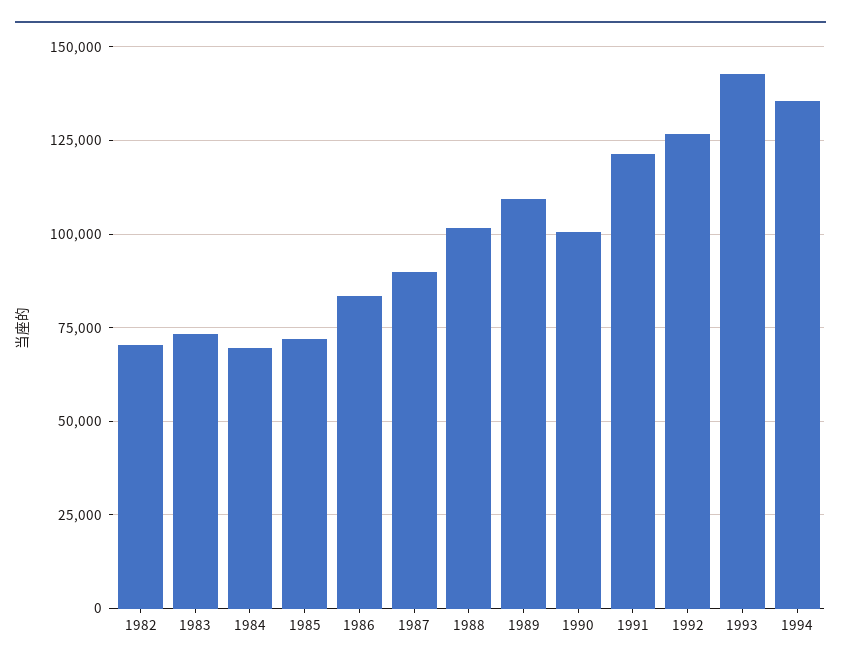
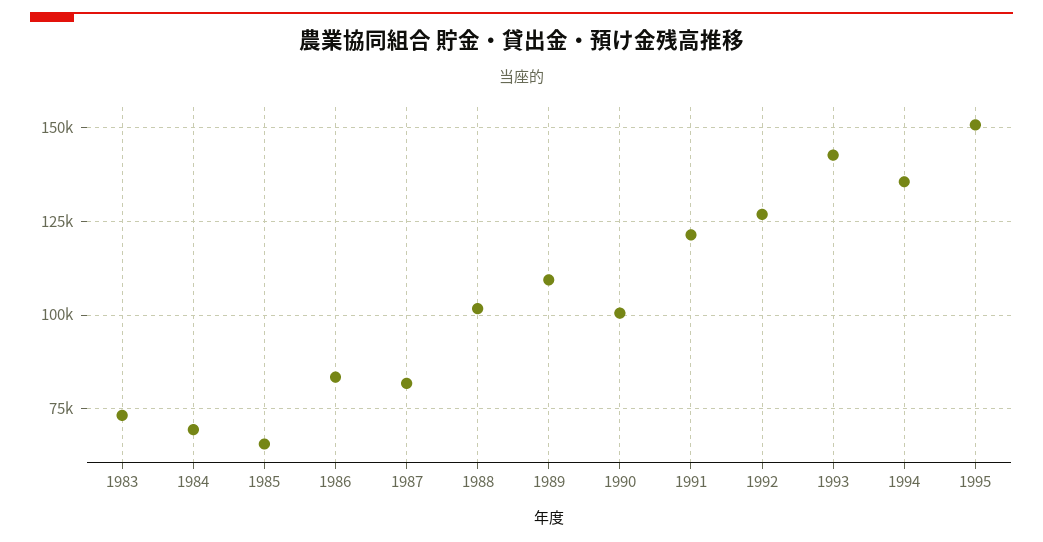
1982: 70000 -> none
1985: 72500 -> 65000
1987: 90000 -> 82500
1995: none -> 150000

